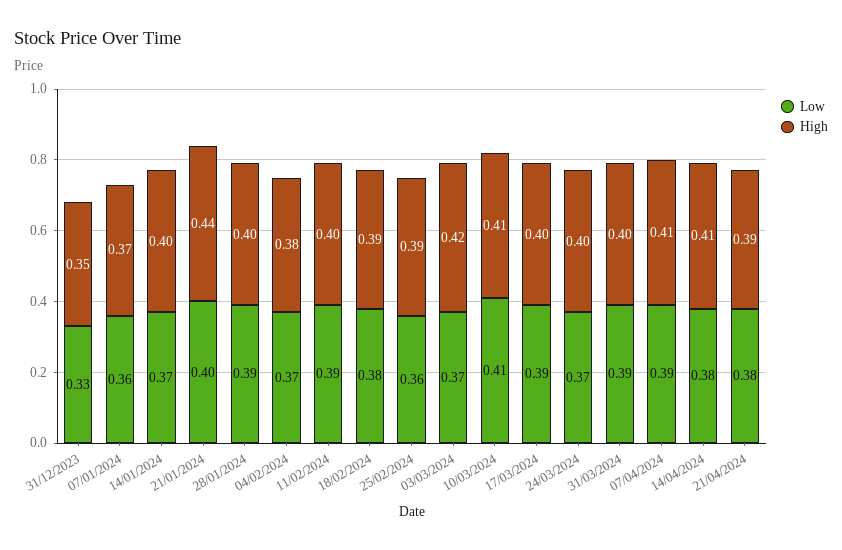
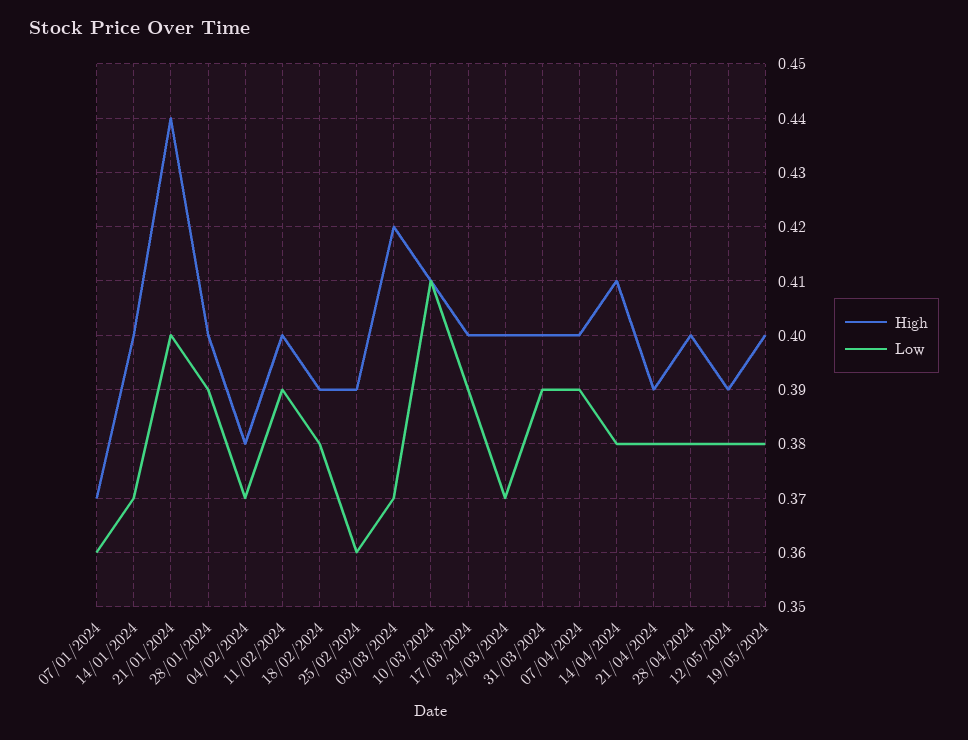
Low, 31/12/2023: 0.33 -> none
High, 31/12/2023: 0.35 -> none
High, 07/04/2024: 0.41 -> 0.4
High, 28/04/2024: none -> 0.4
Low, 28/04/2024: none -> 0.38
High, 12/05/2024: none -> 0.39
Low, 12/05/2024: none -> 0.38
High, 19/05/2024: none -> 0.4
Low, 19/05/2024: none -> 0.38

